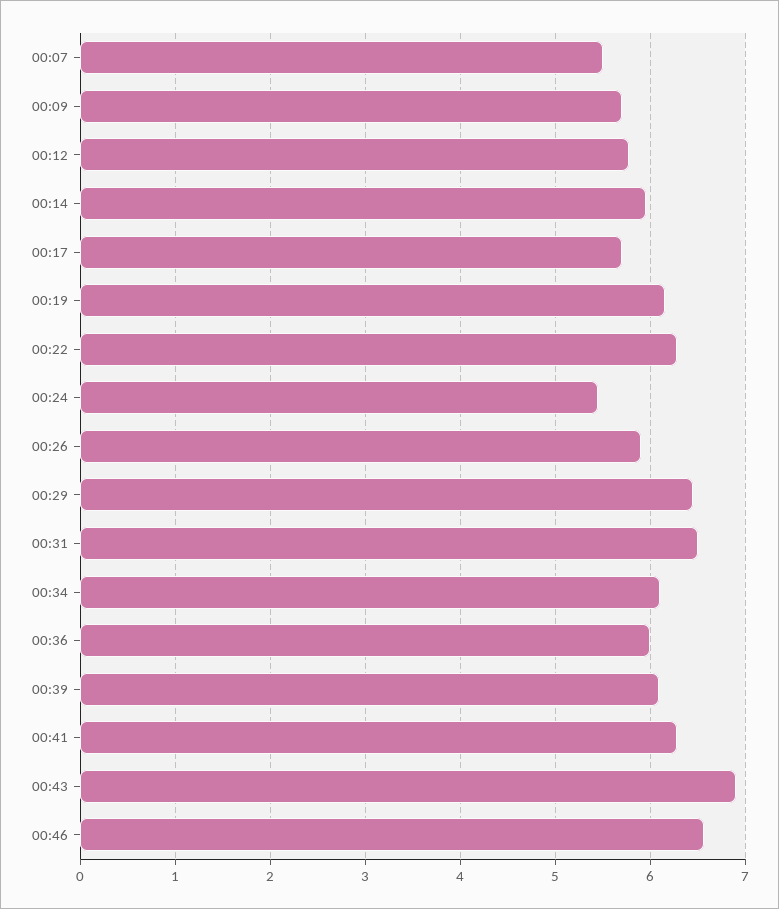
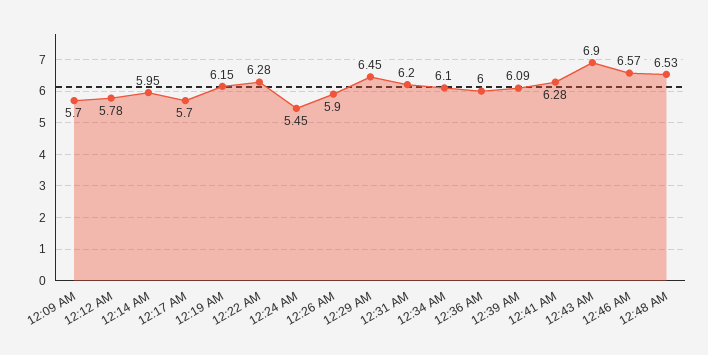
00:07: 5.5 -> none
00:31: 6.5 -> 6.2
12:48 AM: none -> 6.53

